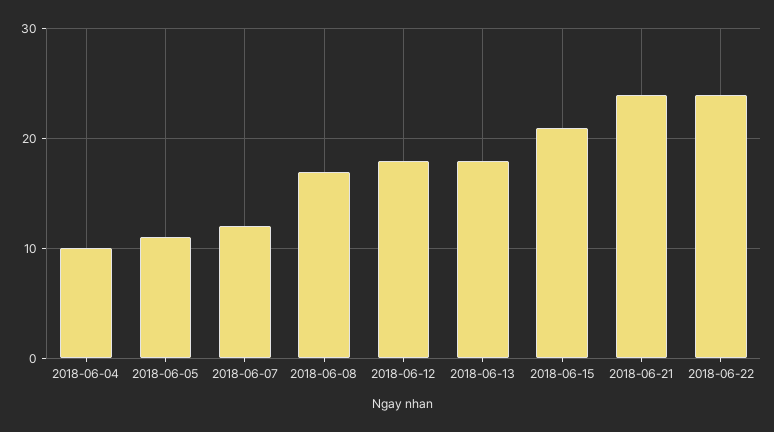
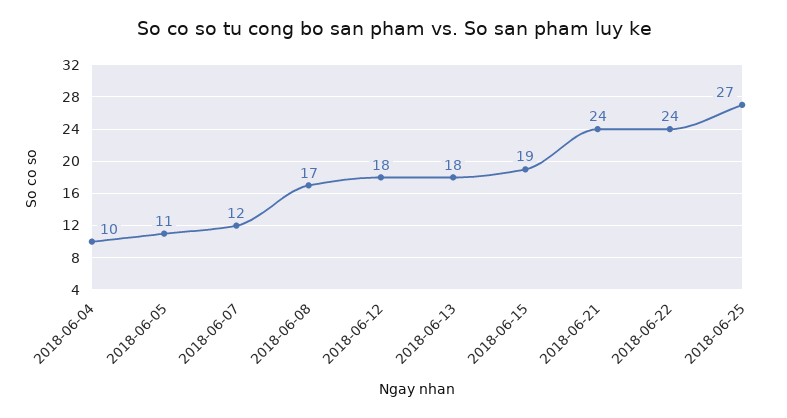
2018-06-15: 21 -> 19
2018-06-25: none -> 27

